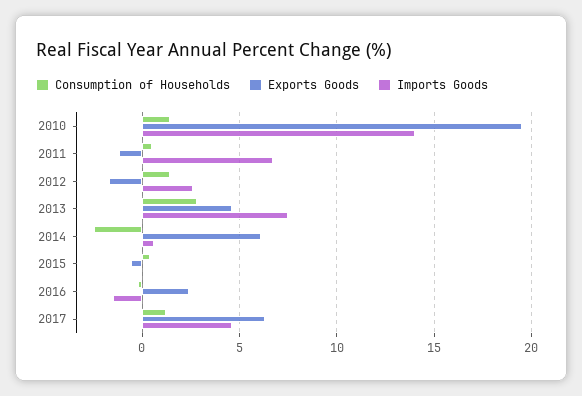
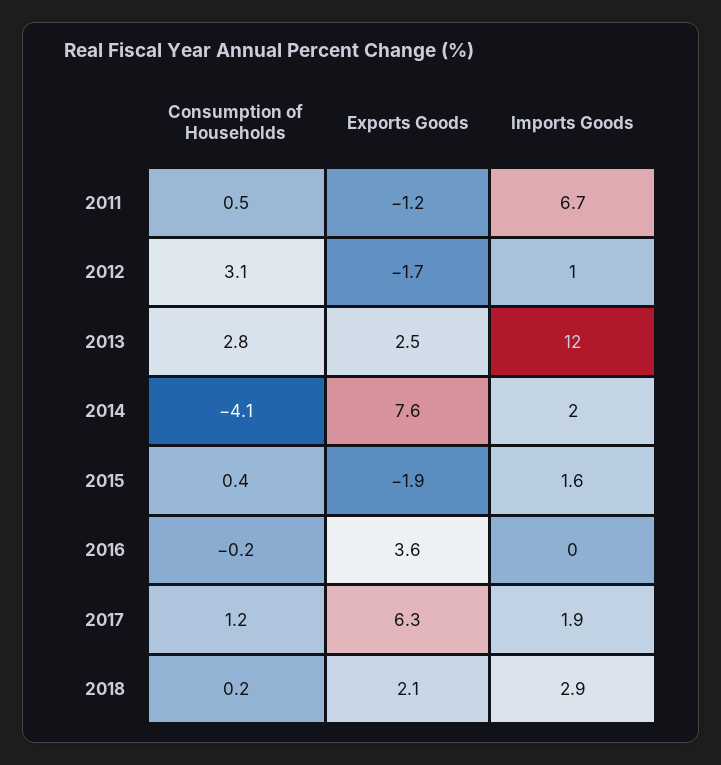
Consumption of Households, 2010: 1.5 -> none
Exports Goods, 2010: 19.5 -> none
Imports Goods, 2010: 14 -> none
Consumption of Households, 2012: 1.5 -> 3.1
Imports Goods, 2012: 2.5 -> 1
Exports Goods, 2013: 4.5 -> 2.5
Imports Goods, 2013: 7.5 -> 12
Consumption of Households, 2014: -2.5 -> -4.1
Exports Goods, 2014: 6 -> 7.6
Imports Goods, 2014: 0.5 -> 2
Exports Goods, 2015: -0.5 -> -1.9
Imports Goods, 2015: 0 -> 1.6
Exports Goods, 2016: 2.5 -> 3.6
Imports Goods, 2016: -1.5 -> 0
Imports Goods, 2017: 4.5 -> 1.9
Consumption of Households, 2018: none -> 0.2
Exports Goods, 2018: none -> 2.1
Imports Goods, 2018: none -> 2.9

